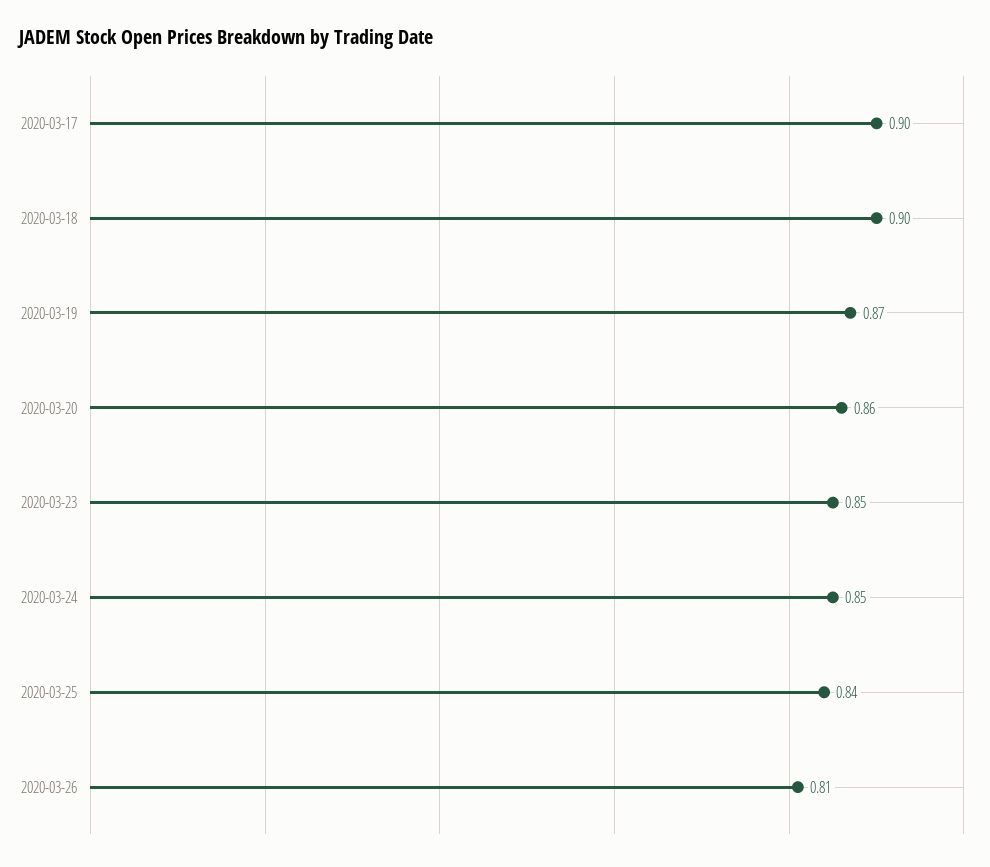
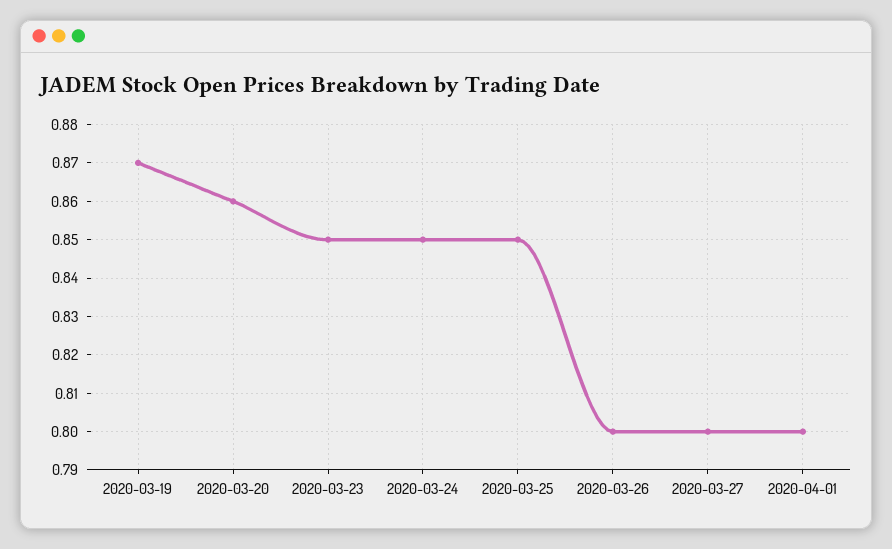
2020-03-17: 0.9 -> none
2020-03-18: 0.9 -> none
2020-03-25: 0.84 -> 0.85
2020-03-26: 0.81 -> 0.8
2020-03-27: none -> 0.8
2020-04-01: none -> 0.8

